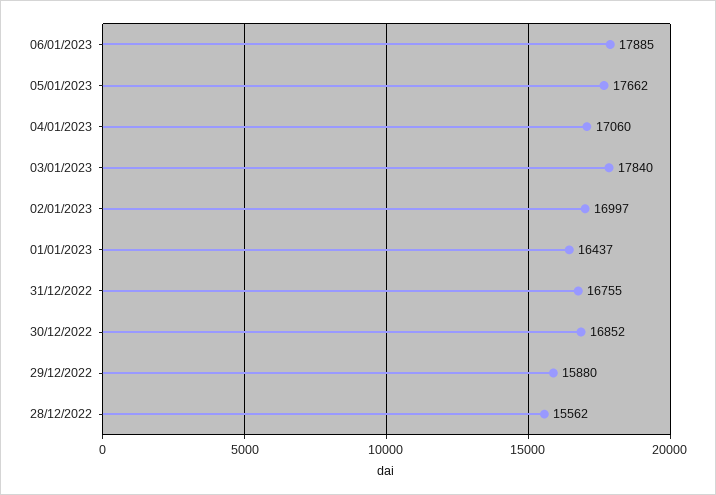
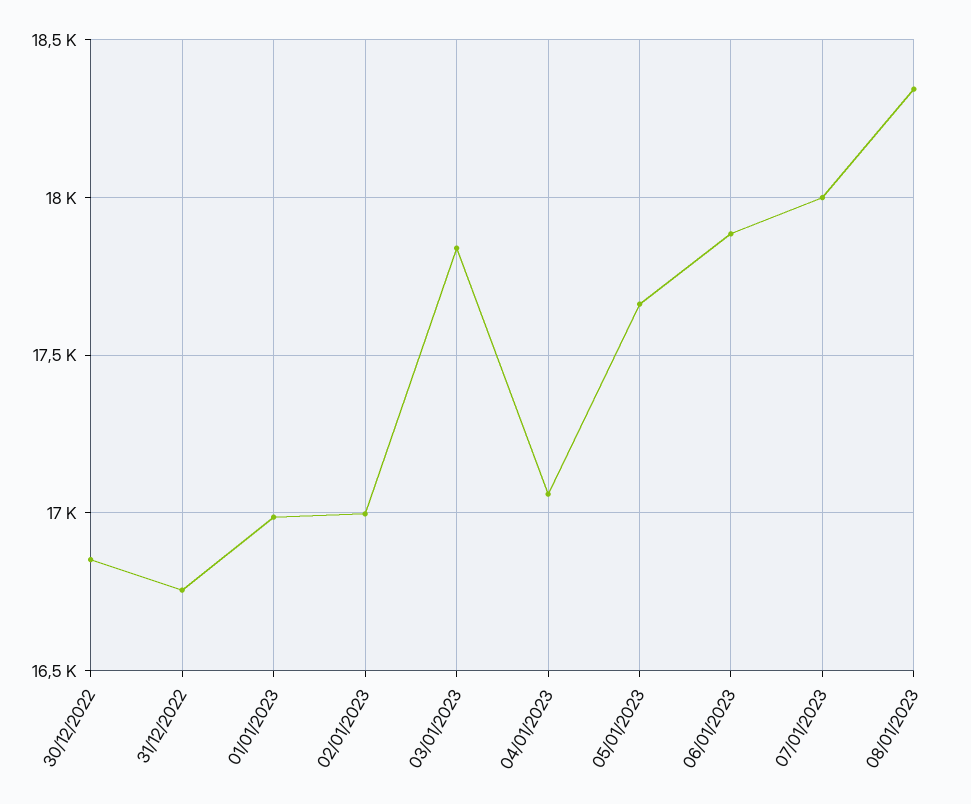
01/01/2023: 16437 -> 17000
29/12/2022: 15880 -> none
28/12/2022: 15562 -> none
07/01/2023: none -> 18000
08/01/2023: none -> 18350

